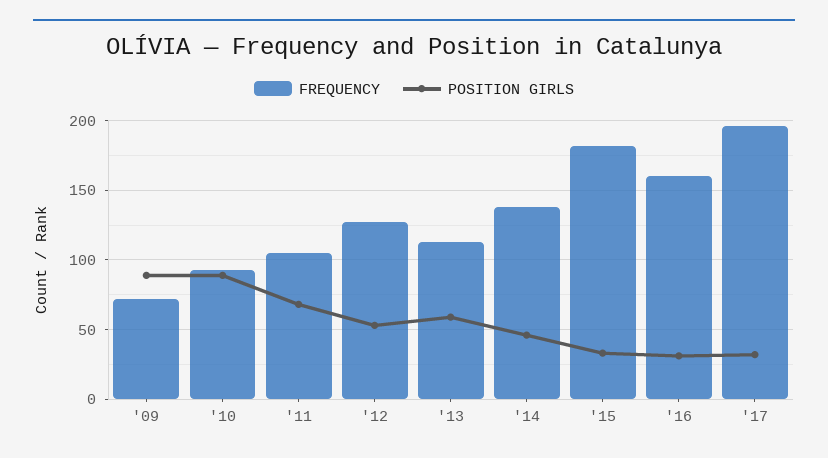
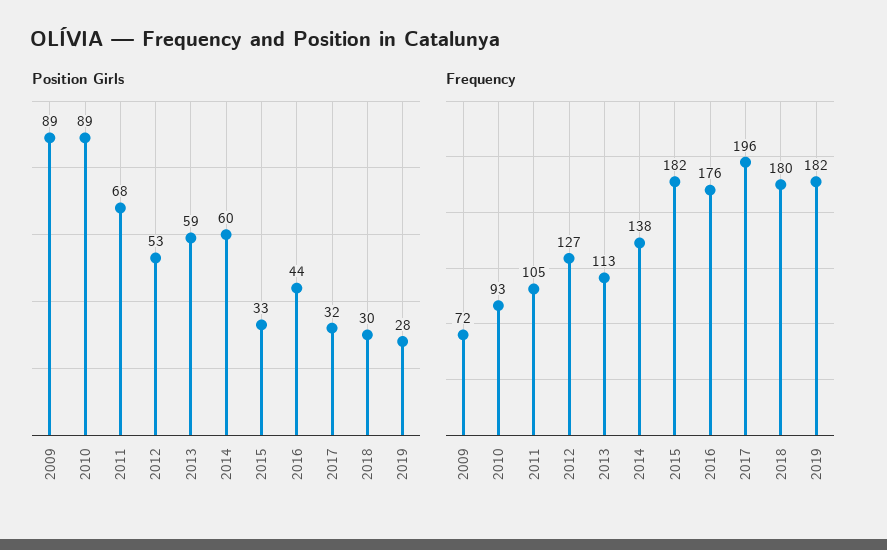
POSITION GIRLS, '14: 45 -> 60
FREQUENCY, '16: 160 -> 176
POSITION GIRLS, '16: 30 -> 44
POSITION GIRLS, 2018: none -> 30
POSITION GIRLS, 2019: none -> 28
FREQUENCY, 2018: none -> 180
FREQUENCY, 2019: none -> 182

